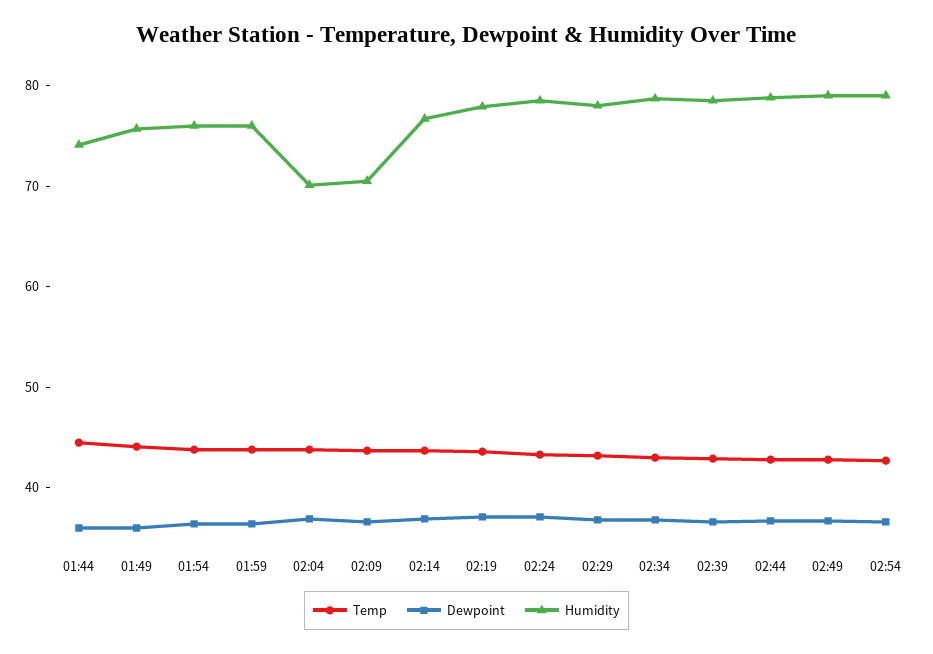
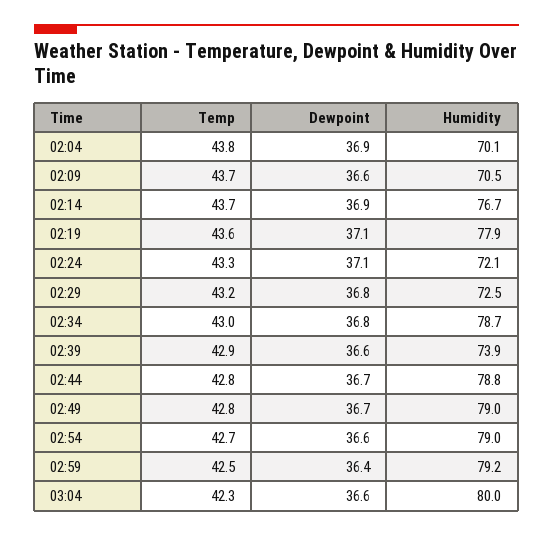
Temp, 01:44: 44 -> none
Dewpoint, 01:44: 36 -> none
Humidity, 01:44: 74 -> none
Temp, 01:49: 44 -> none
Dewpoint, 01:49: 36 -> none
Humidity, 01:49: 76 -> none
Temp, 01:54: 44 -> none
Dewpoint, 01:54: 36 -> none
Humidity, 01:54: 76 -> none
Temp, 01:59: 44 -> none
Dewpoint, 01:59: 36 -> none
Humidity, 01:59: 76 -> none
Humidity, 02:24: 78 -> 72.1
Humidity, 02:29: 78 -> 72.5
Humidity, 02:39: 78 -> 73.9
Temp, 02:59: none -> 42.5
Dewpoint, 02:59: none -> 36.4
Humidity, 02:59: none -> 79.2
Temp, 03:04: none -> 42.3
Dewpoint, 03:04: none -> 36.6
Humidity, 03:04: none -> 80

